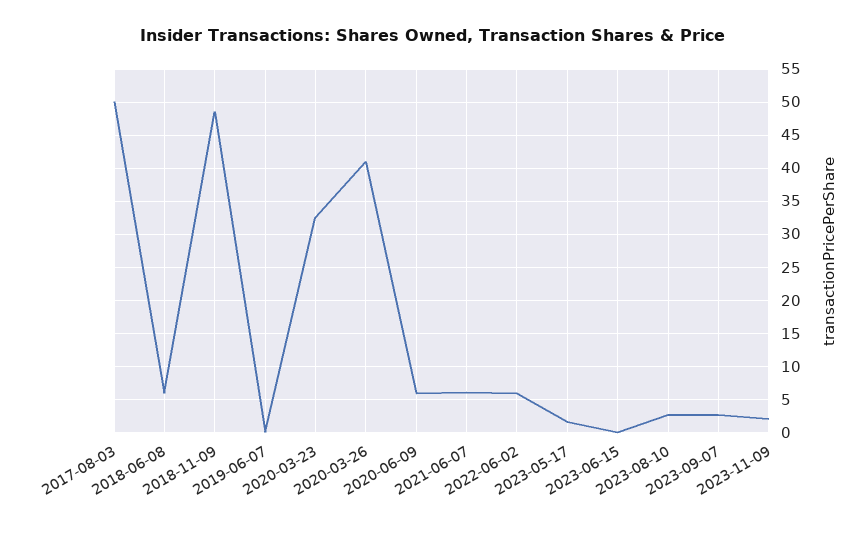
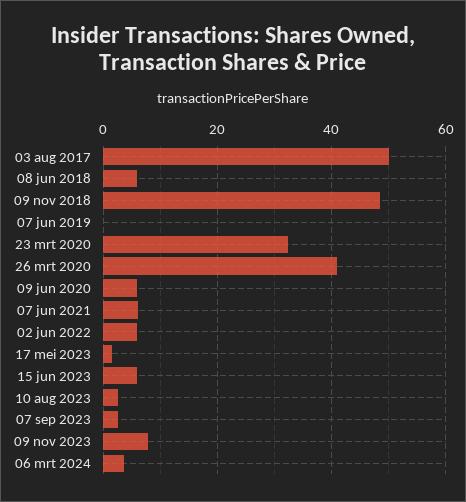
2023-06-15: 0 -> 6
2023-11-09: 2 -> 8
06 mrt 2024: none -> 4

